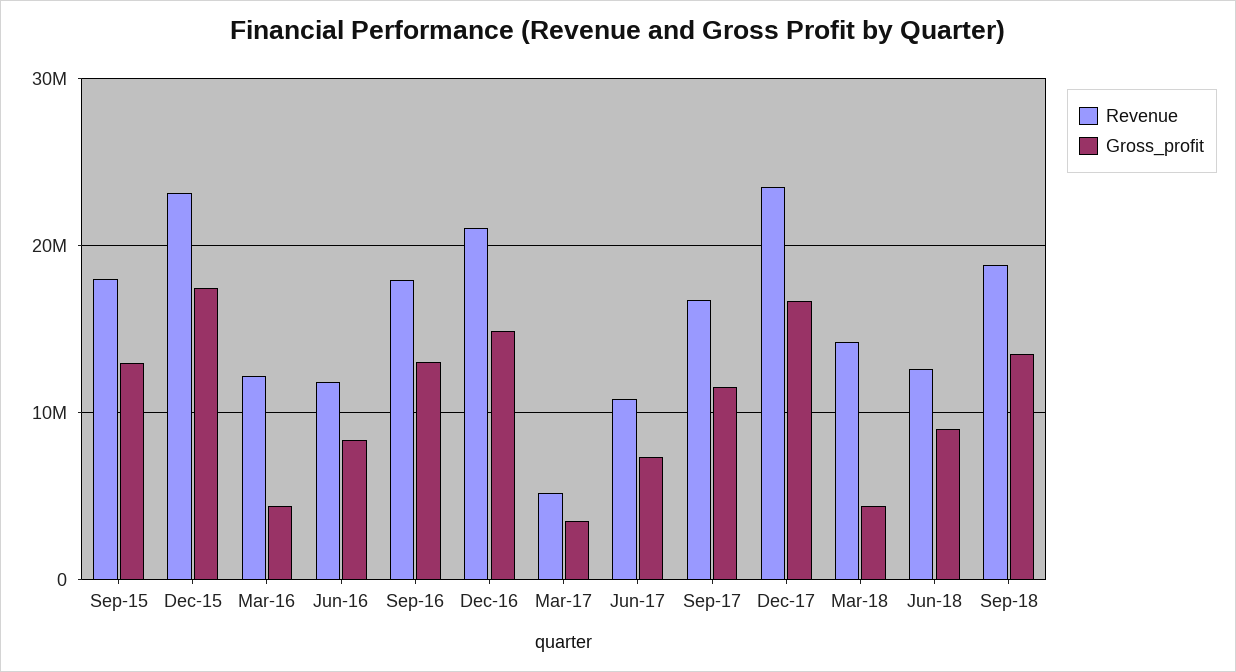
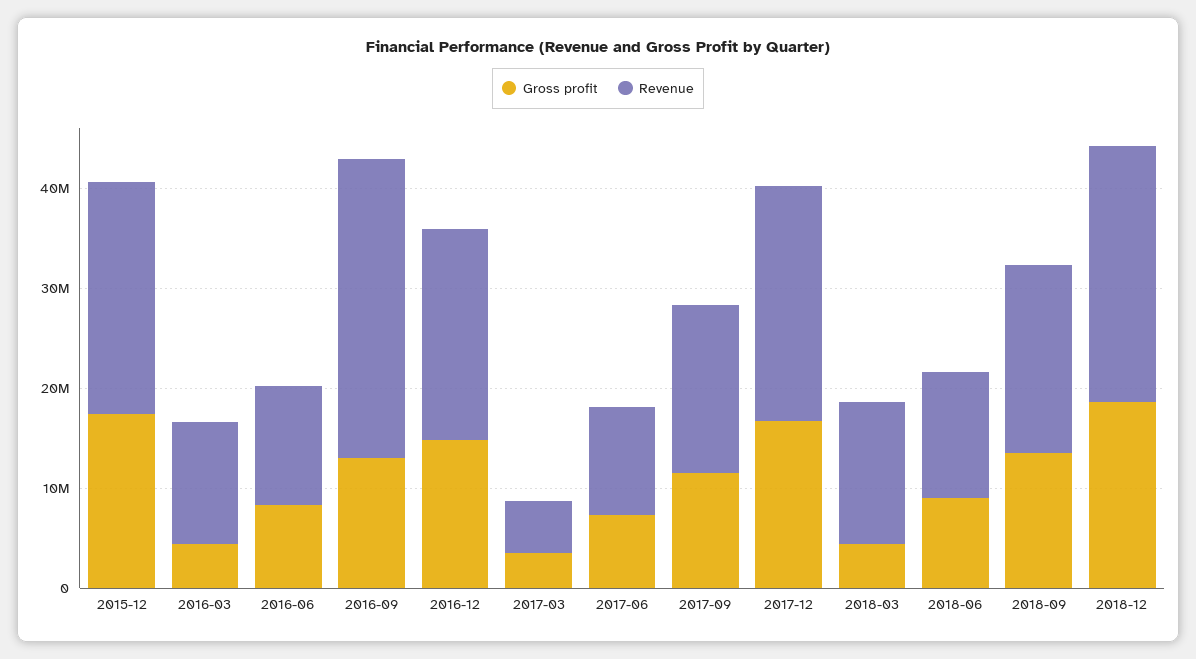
Revenue, Sep-15: 18000000 -> none
Gross_profit, Sep-15: 13000000 -> none
Revenue, Sep-16: 18000000 -> 30000000
Gross_profit, 2018-12: none -> 18000000
Revenue, 2018-12: none -> 26000000

